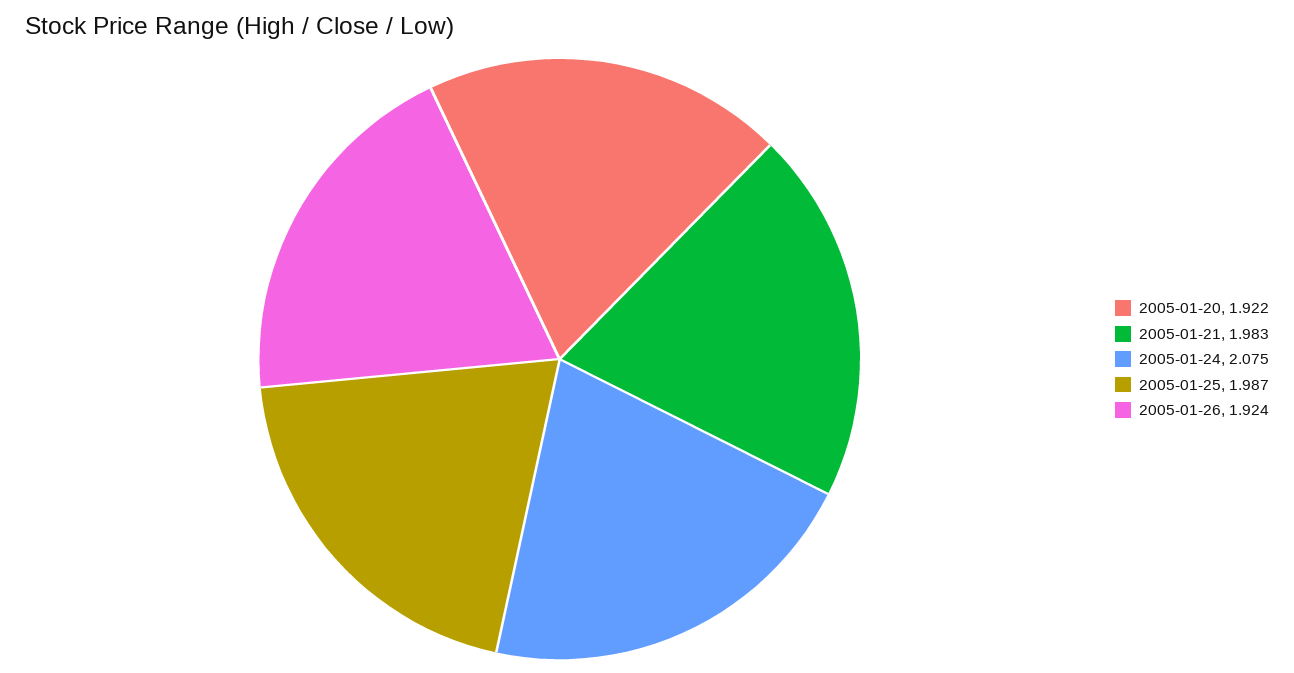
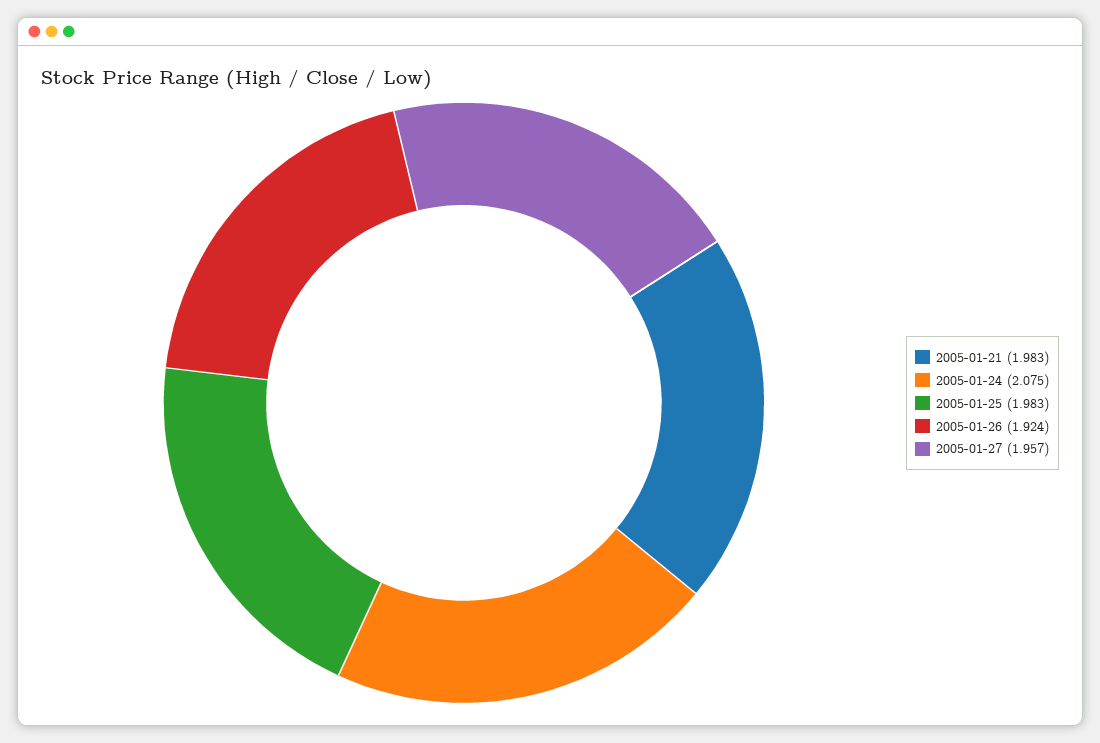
2005-01-20: 1.922 -> none
2005-01-25: 1.987 -> 1.983
2005-01-27: none -> 1.957

